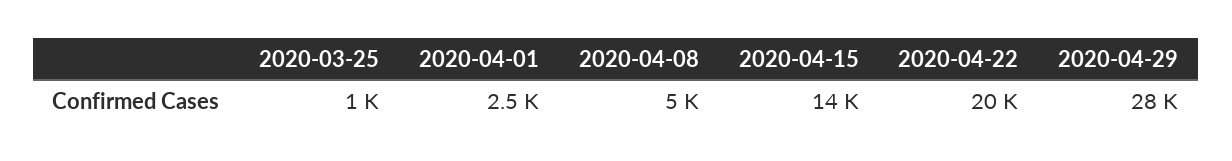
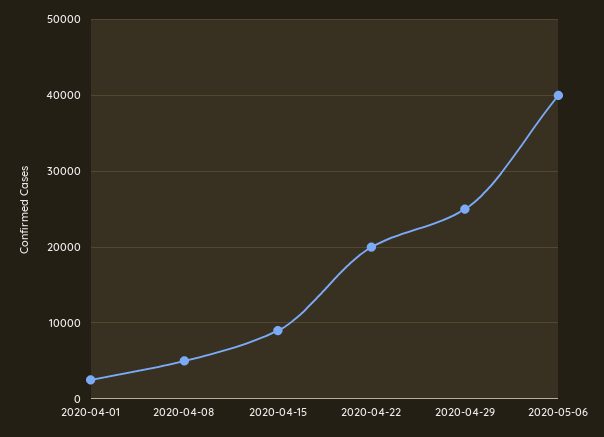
2020-03-25: 1000 -> none
2020-04-15: 14000 -> 9000
2020-04-29: 28000 -> 25000
2020-05-06: none -> 40000

